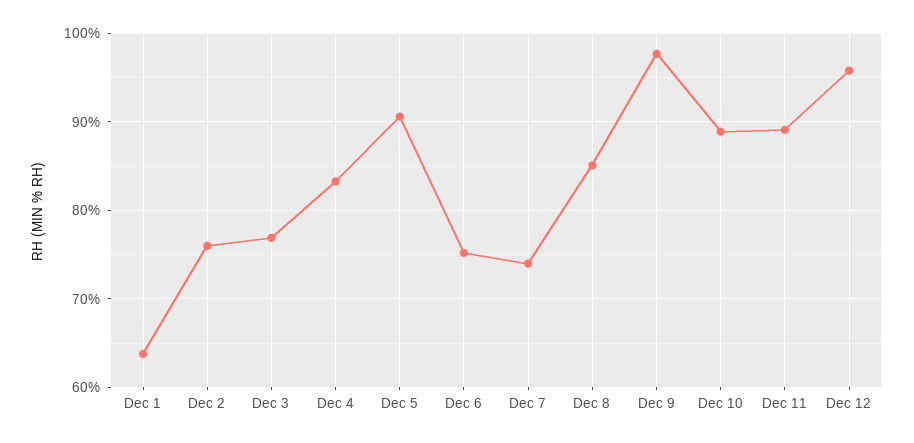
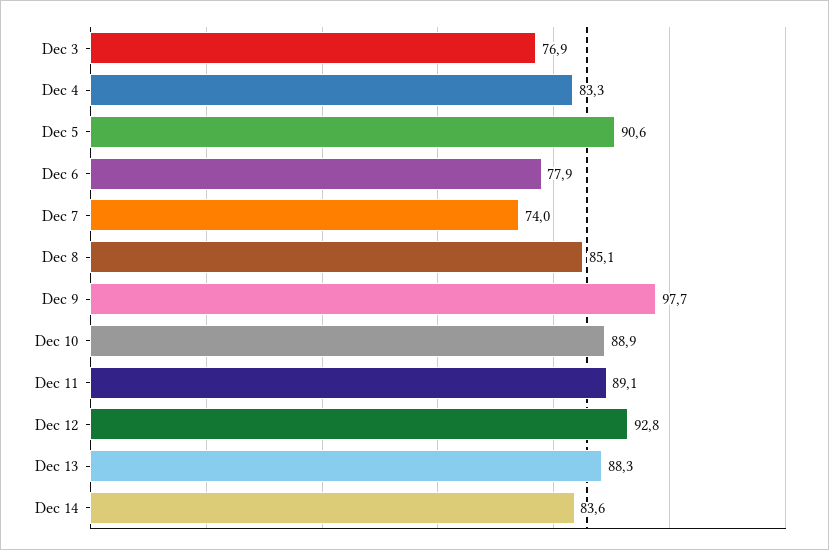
Dec 1: 64 -> none
Dec 2: 76 -> none
Dec 6: 75 -> 77.9
Dec 12: 96 -> 92.8
Dec 13: none -> 88.3
Dec 14: none -> 83.6

